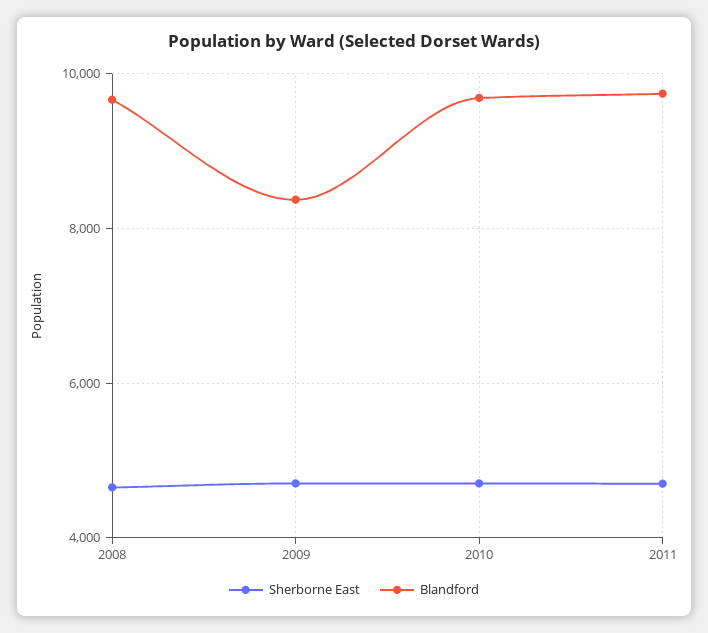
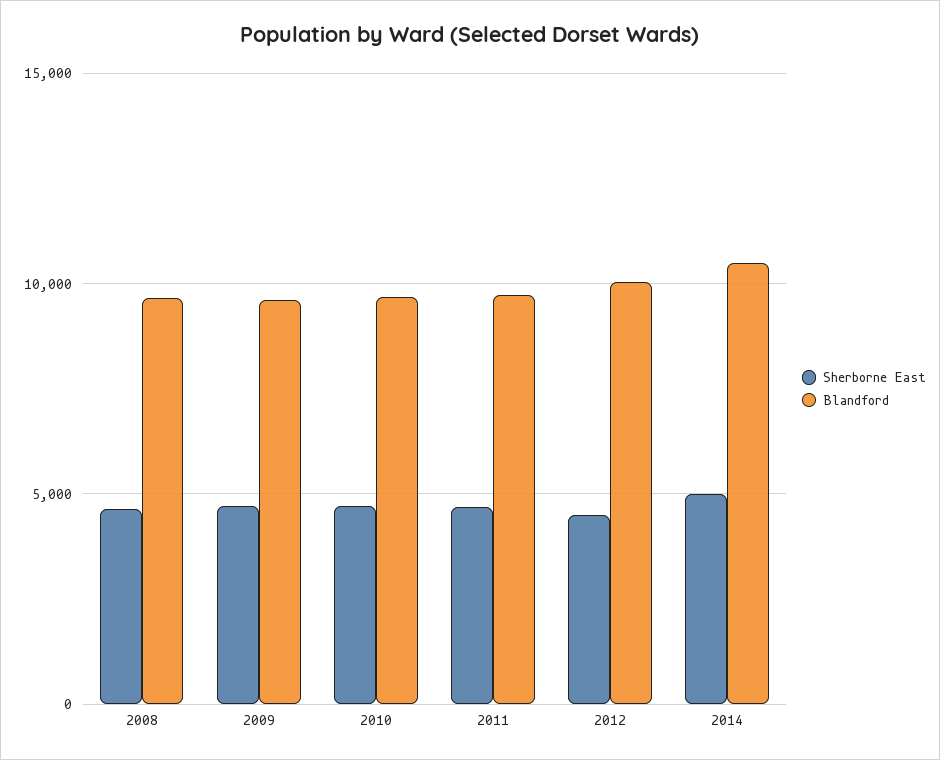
Blandford, 2009: 8400 -> 9500
Sherborne East, 2012: none -> 4500
Blandford, 2012: none -> 10000
Sherborne East, 2014: none -> 5000
Blandford, 2014: none -> 10500

